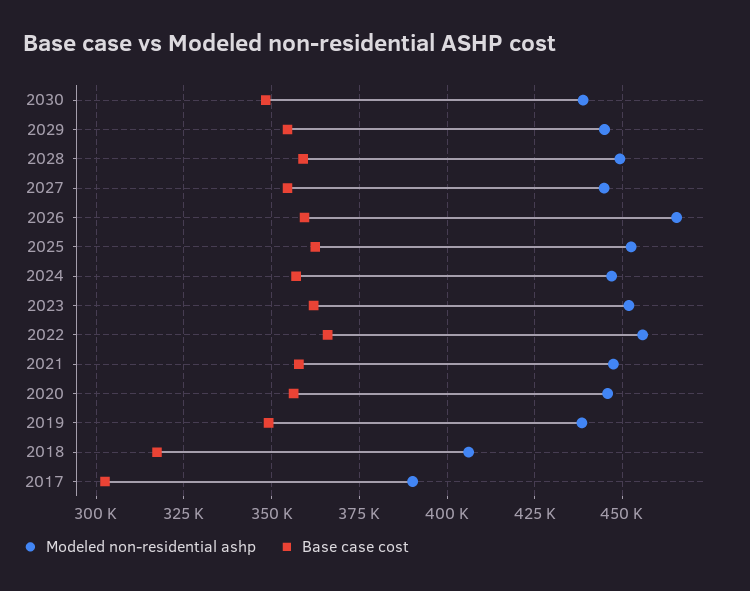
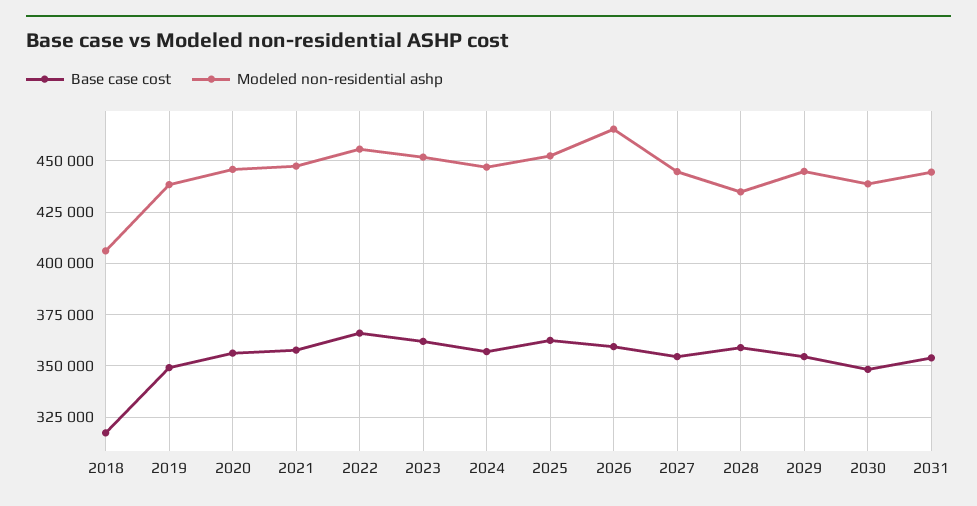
Modeled non-residential ashp, 2028: 450000 -> 435000
Modeled non-residential ashp, 2017: 390000 -> none
Base case cost, 2017: 302500 -> none
Base case cost, 2031: none -> 355000
Modeled non-residential ashp, 2031: none -> 445000

